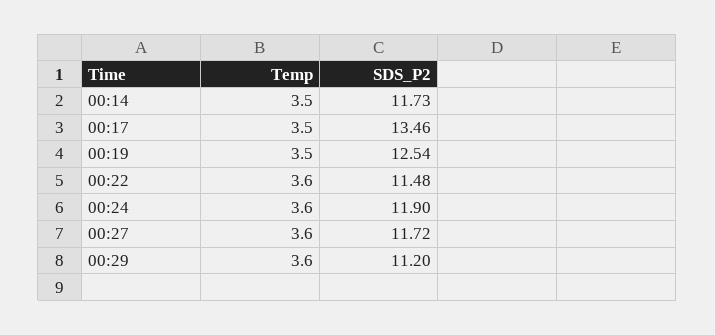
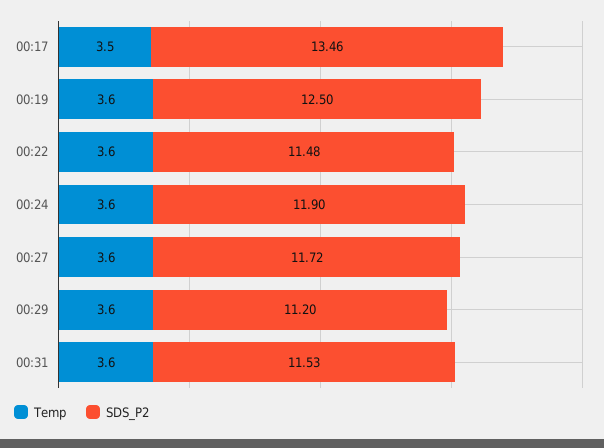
Temp, 00:14: 3.5 -> none
SDS_P2, 00:14: 11.73 -> none
Temp, 00:19: 3.5 -> 3.6
SDS_P2, 00:19: 12.54 -> 12.5
Temp, 00:31: none -> 3.6
SDS_P2, 00:31: none -> 11.53

